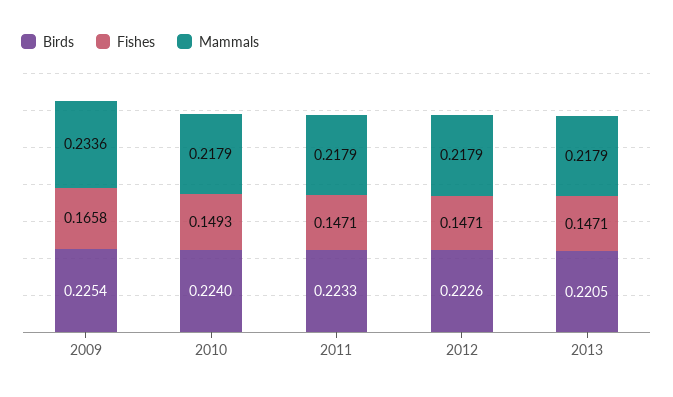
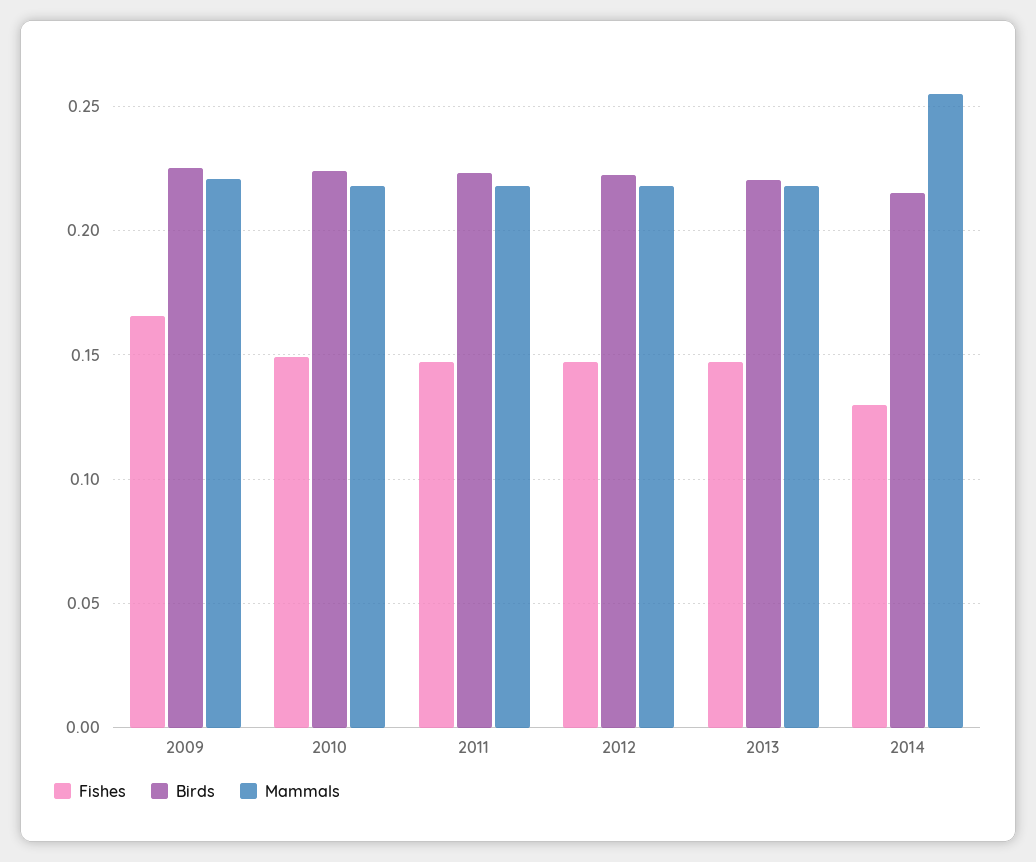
Mammals, 2009: 0.2336 -> 0.22
Fishes, 2014: none -> 0.13
Birds, 2014: none -> 0.215
Mammals, 2014: none -> 0.255

